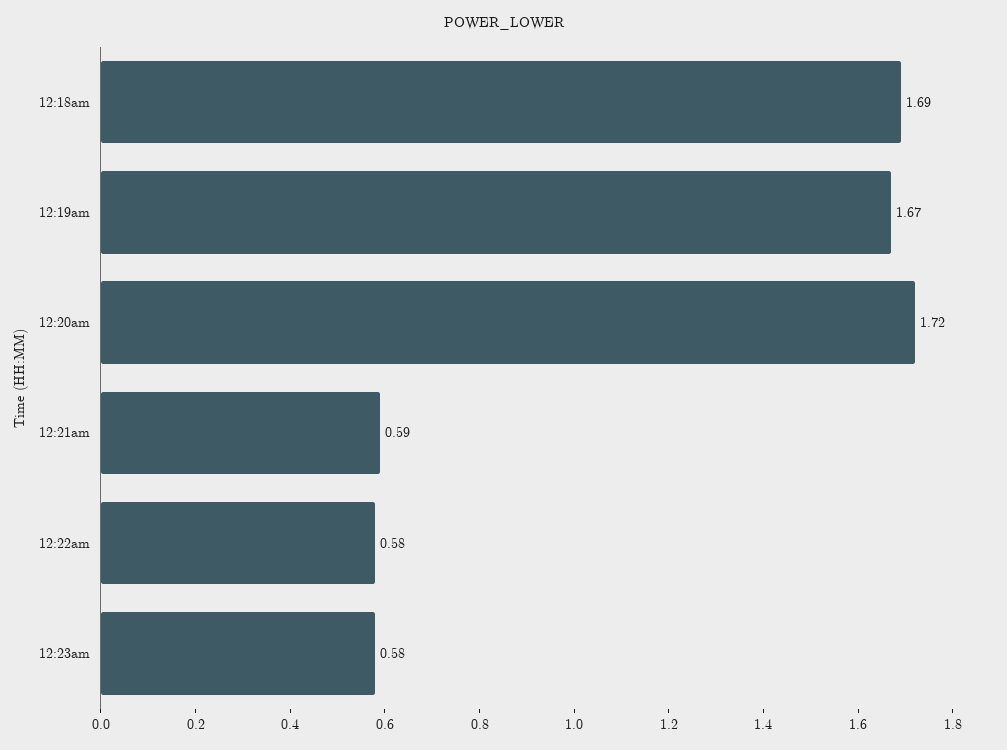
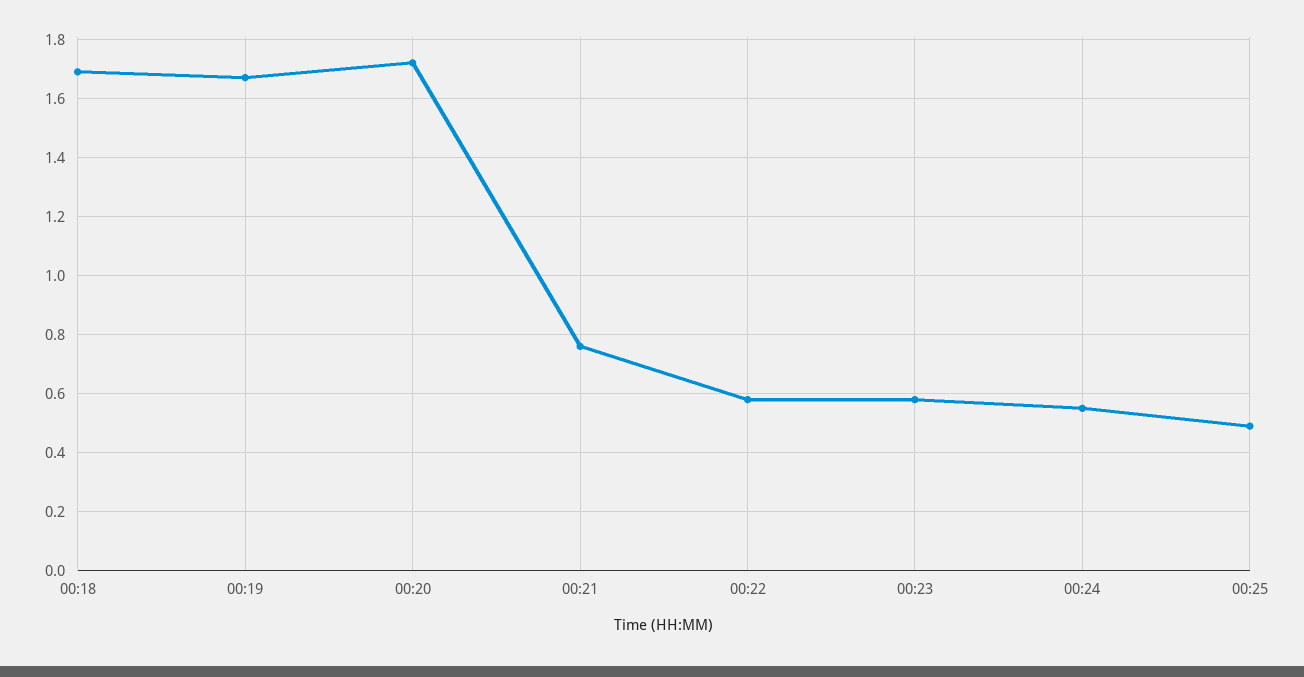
12:21am: 0.59 -> 0.75
00:24: none -> 0.55
00:25: none -> 0.5

